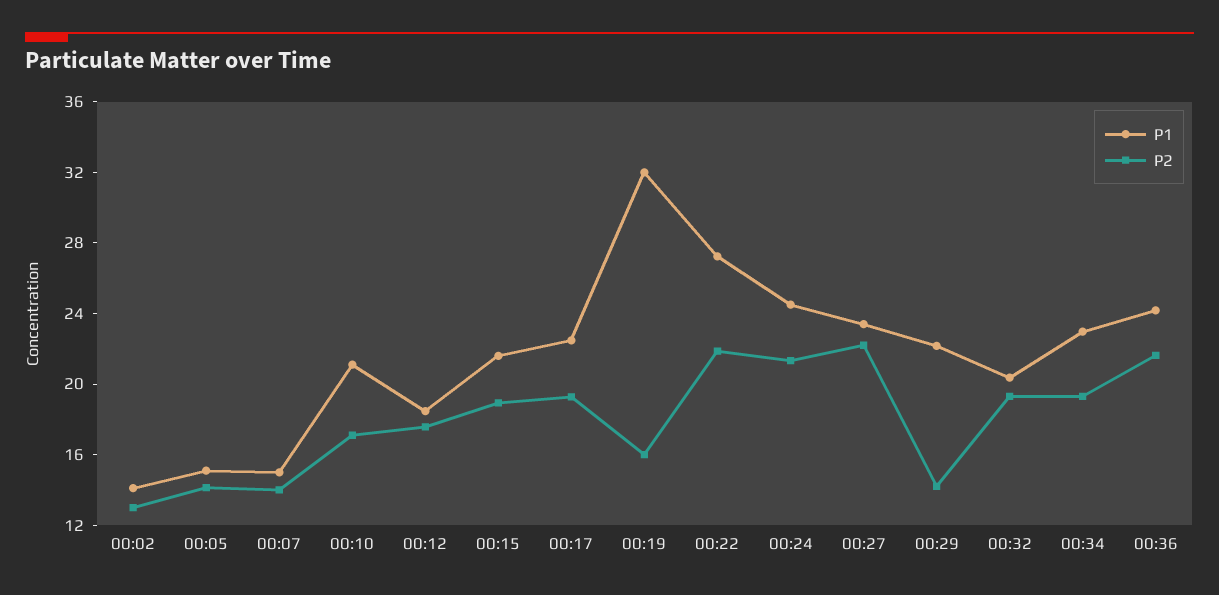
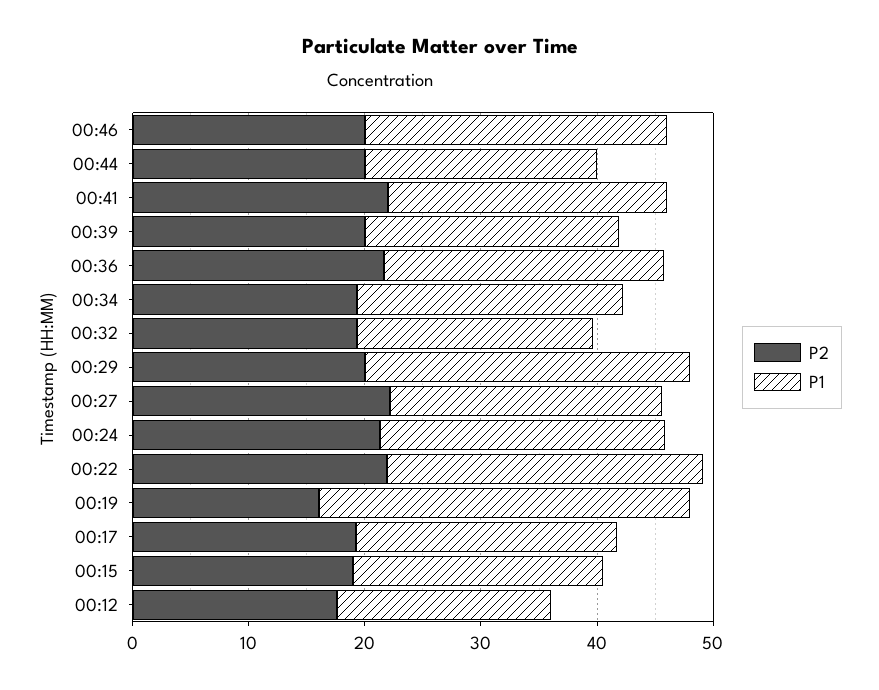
P1, 00:02: 14 -> none
P2, 00:02: 13 -> none
P1, 00:05: 15 -> none
P2, 00:05: 14 -> none
P1, 00:07: 15 -> none
P2, 00:07: 14 -> none
P1, 00:10: 21 -> none
P2, 00:10: 17 -> none
P1, 00:29: 22 -> 28
P2, 00:29: 14 -> 20
P2, 00:46: none -> 20
P1, 00:46: none -> 26
P2, 00:44: none -> 20
P1, 00:44: none -> 20
P2, 00:41: none -> 22
P1, 00:41: none -> 24
P2, 00:39: none -> 20
P1, 00:39: none -> 22

